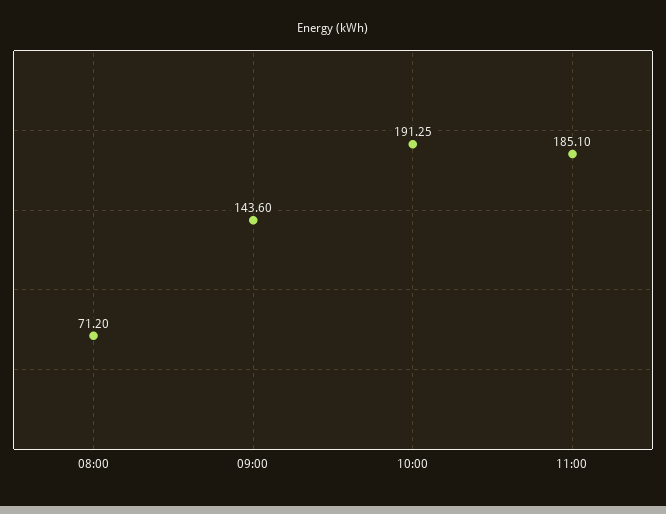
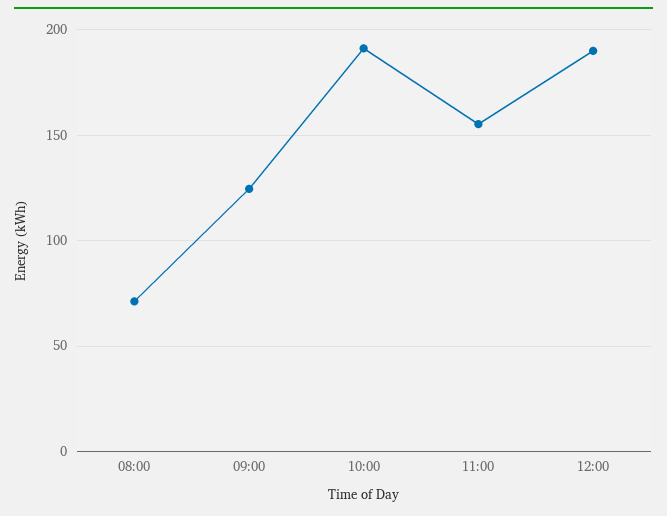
09:00: 143.6 -> 125
11:00: 185.1 -> 155
12:00: none -> 190

